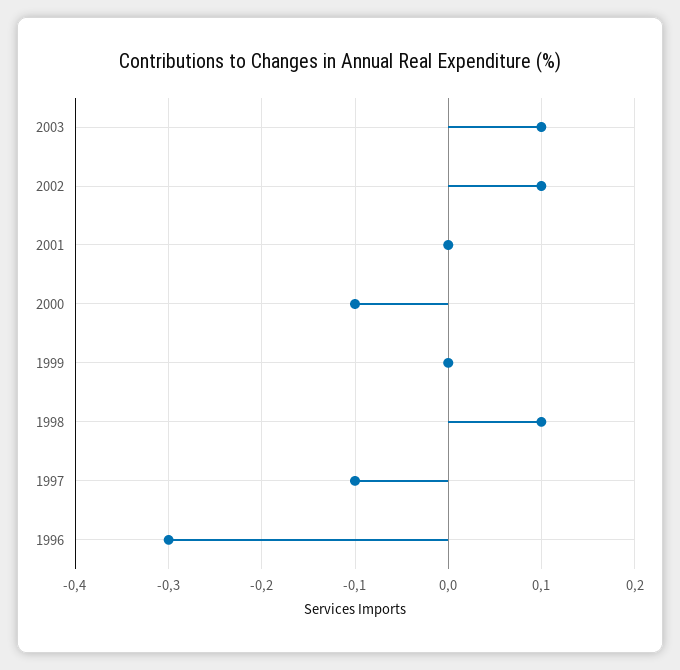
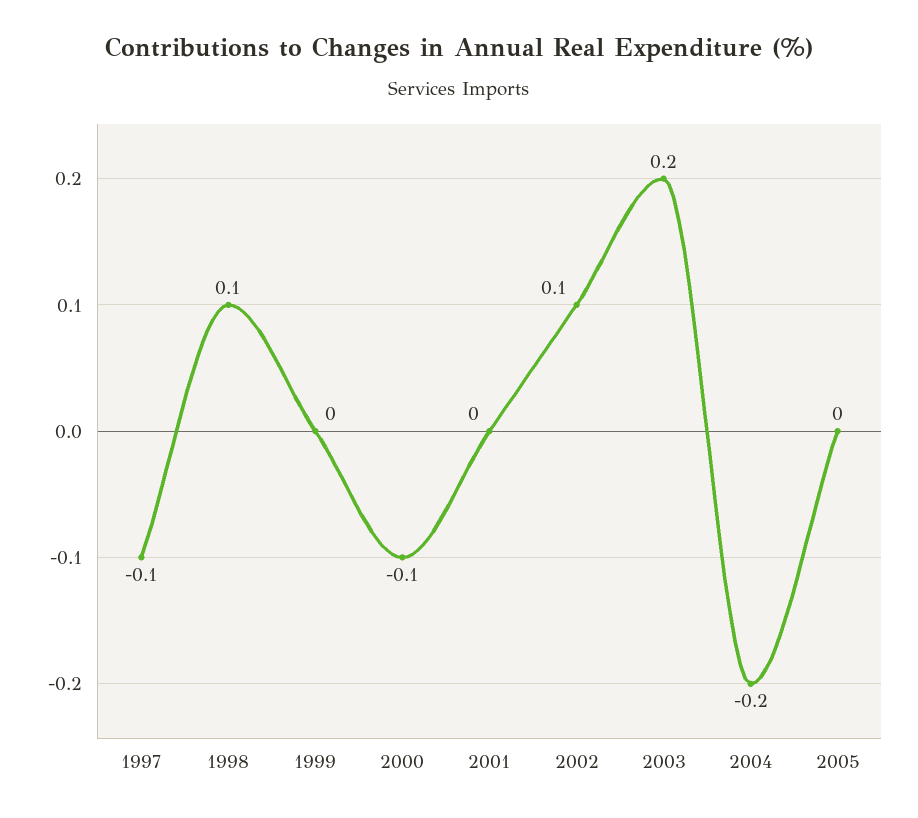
2003: 0.1 -> 0.2
1996: -0.3 -> none
2004: none -> -0.2
2005: none -> 0

